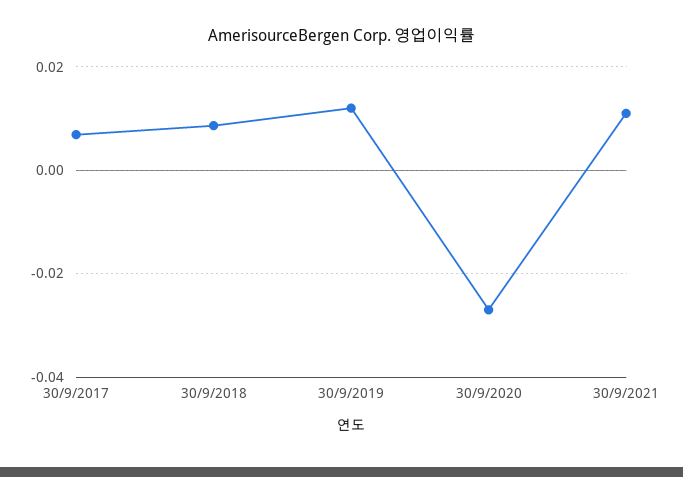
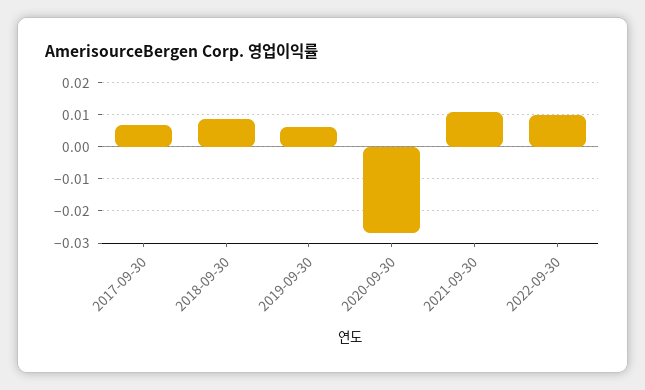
30/9/2019: 0.012 -> 0.006
2022-09-30: none -> 0.01

